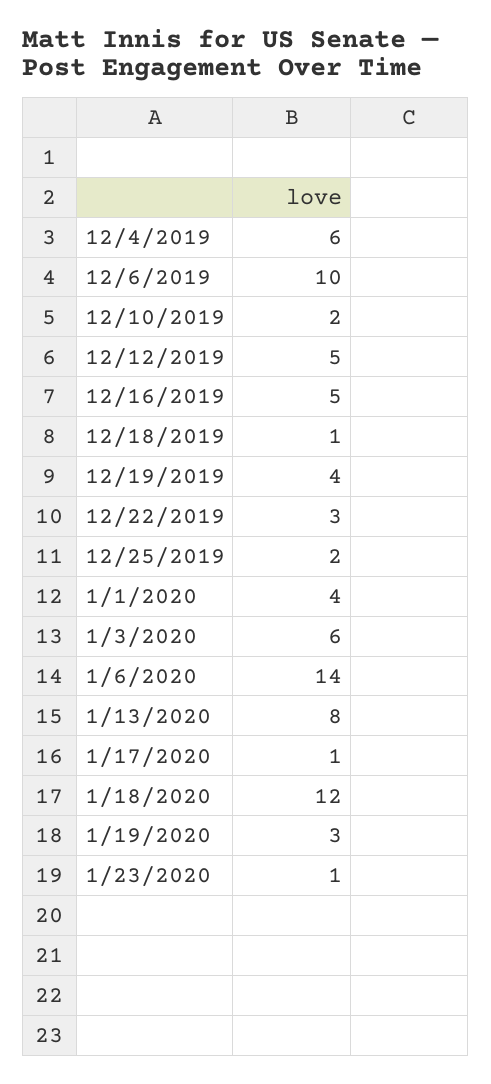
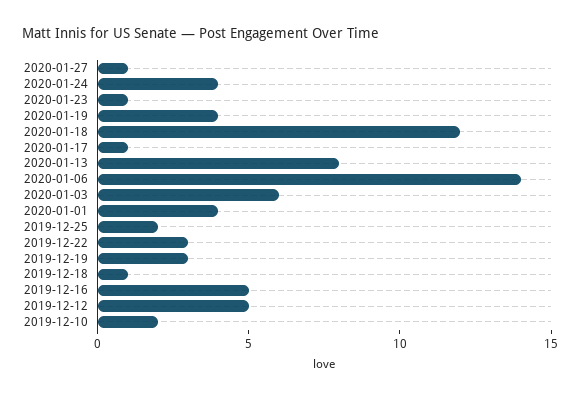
12/4/2019: 6 -> none
12/6/2019: 10 -> none
12/19/2019: 4 -> 3
1/19/2020: 3 -> 4
2020-01-27: none -> 1
2020-01-24: none -> 4

